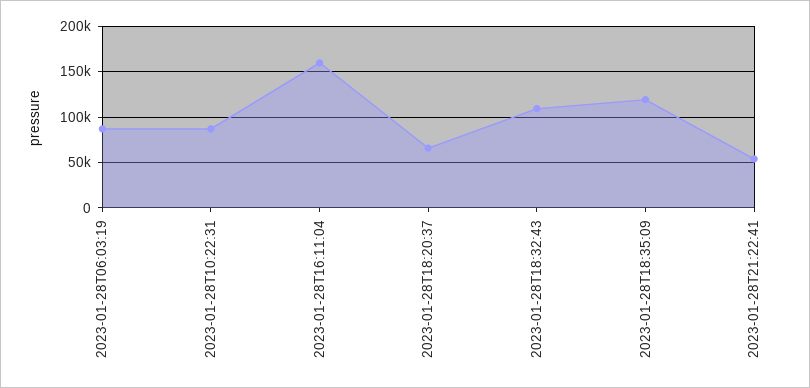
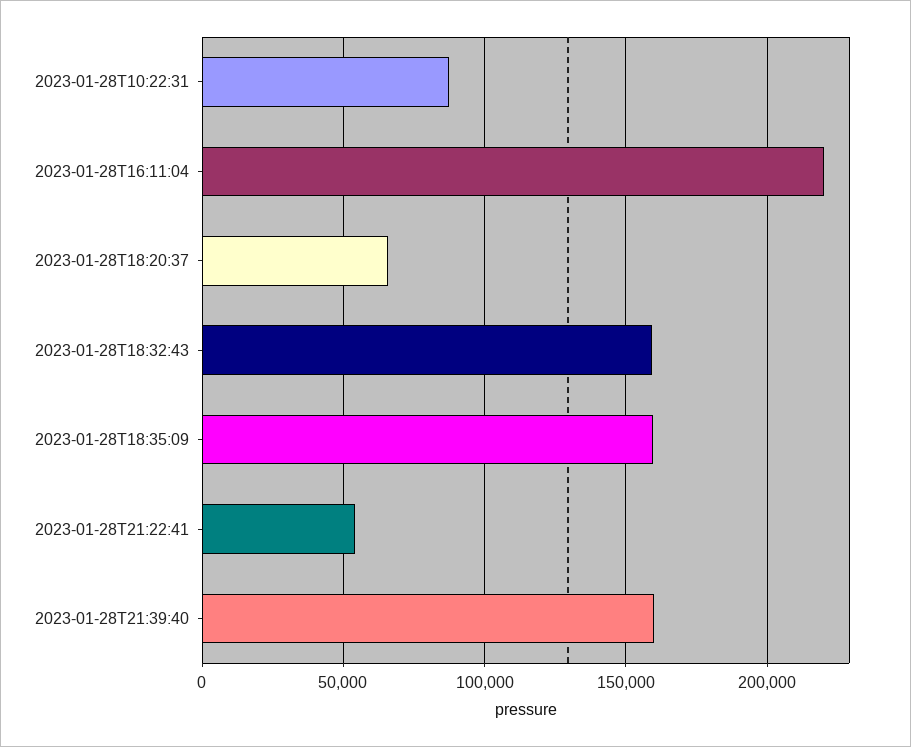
2023-01-28T06:03:19: 90000 -> none
2023-01-28T16:11:04: 160000 -> 220000
2023-01-28T18:32:43: 110000 -> 160000
2023-01-28T18:35:09: 120000 -> 160000
2023-01-28T21:39:40: none -> 160000

